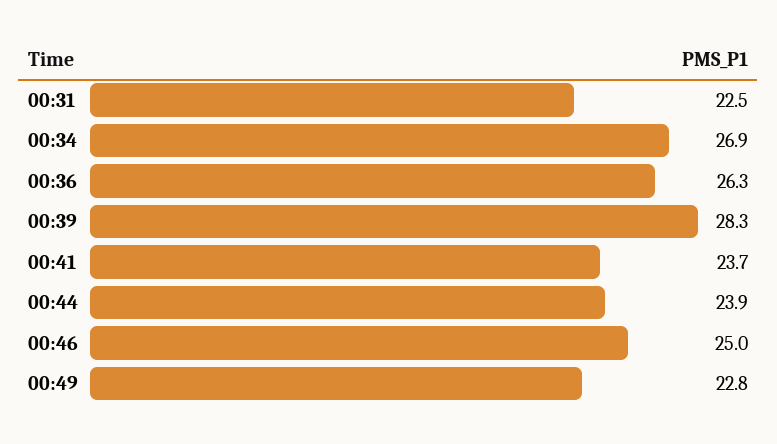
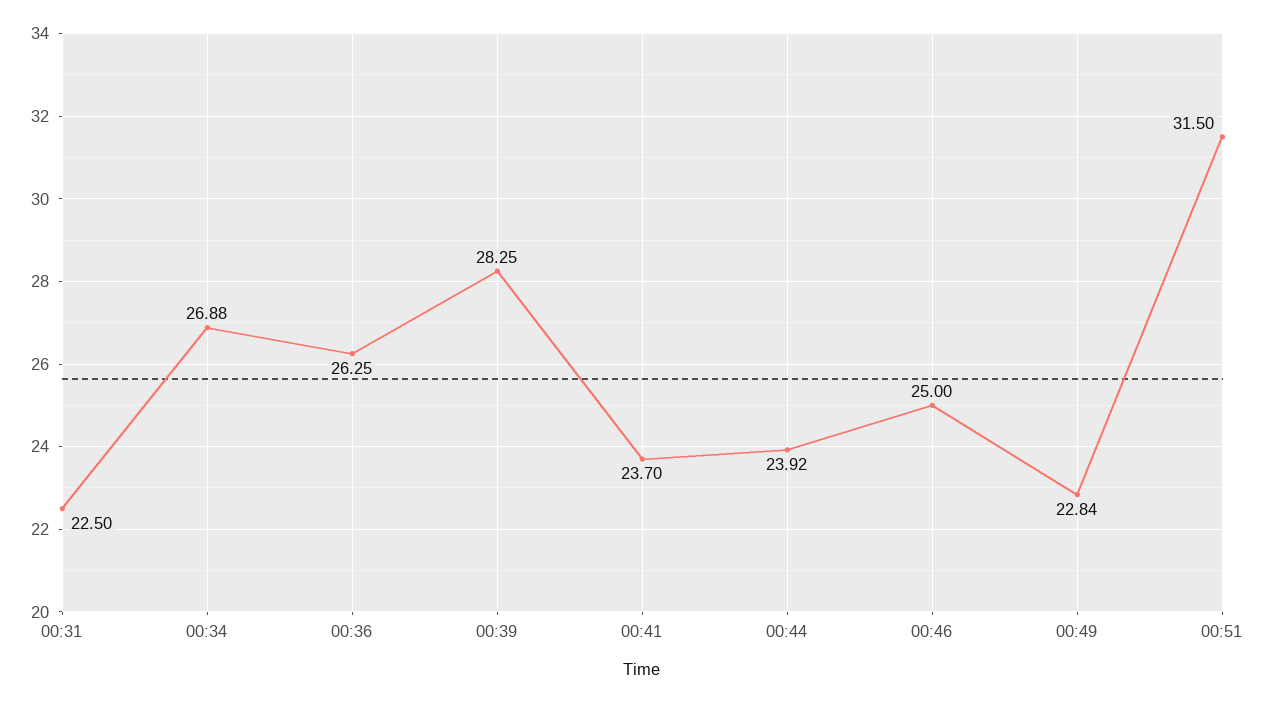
00:51: none -> 31.5

